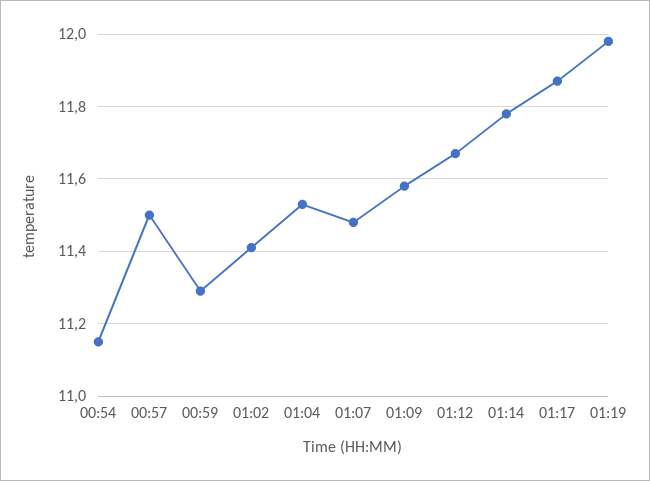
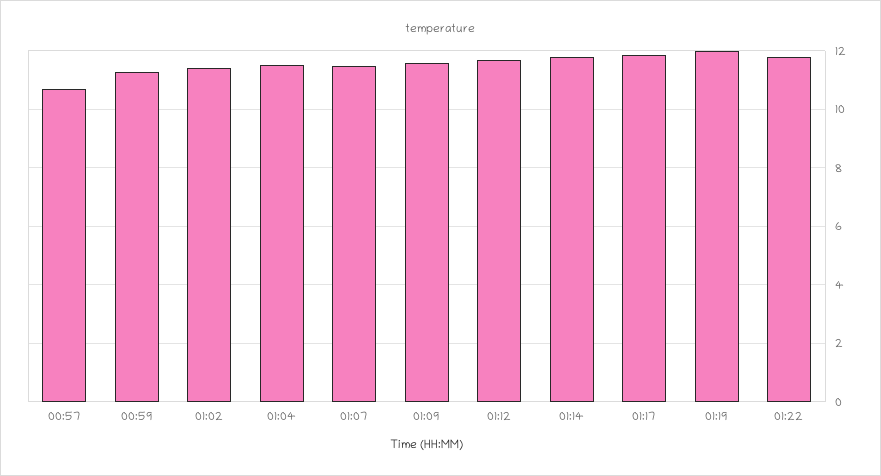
00:54: 11.15 -> none
00:57: 11.5 -> 10.75
01:22: none -> 11.75

